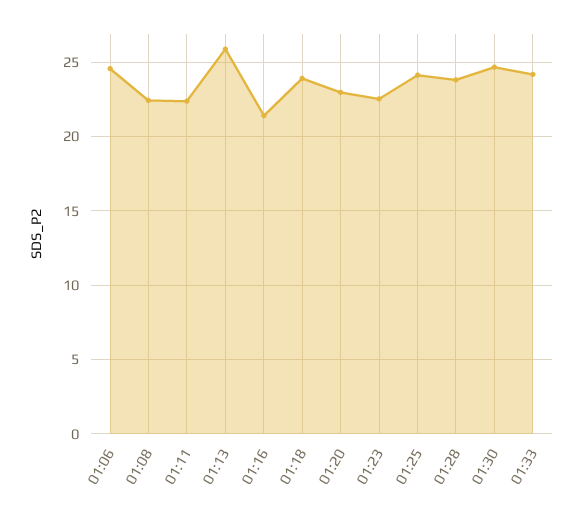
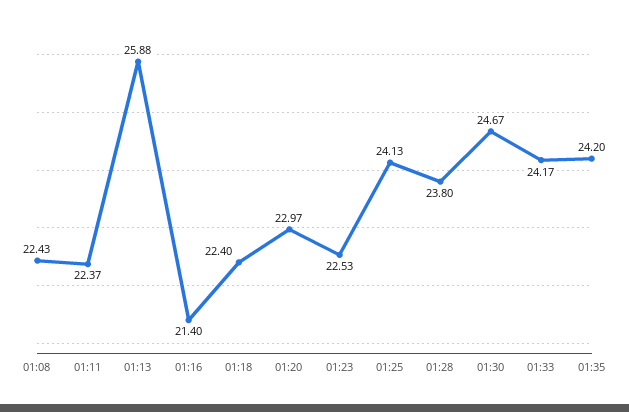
01:06: 24.5 -> none
01:18: 24 -> 22.4
01:35: none -> 24.2

